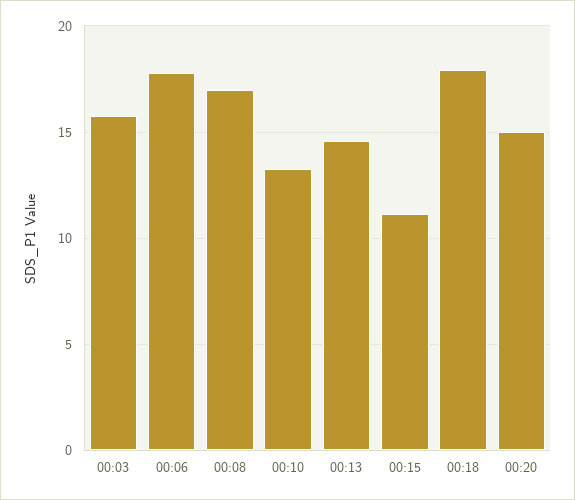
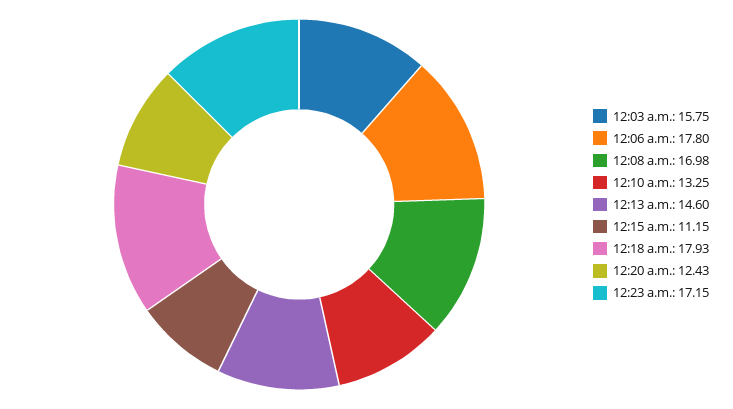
00:20: 15 -> 12.43
12:23 a.m.: none -> 17.15

